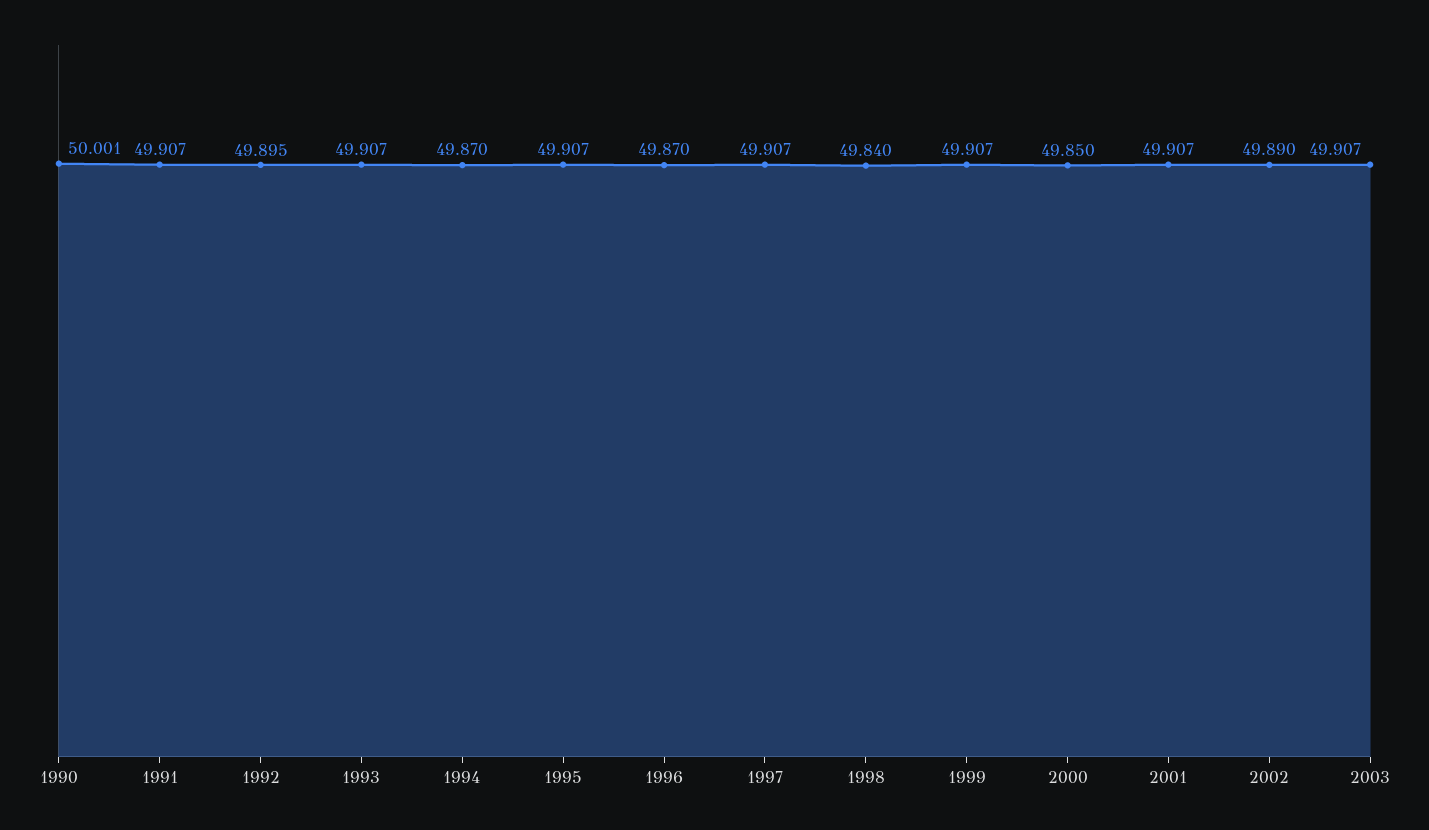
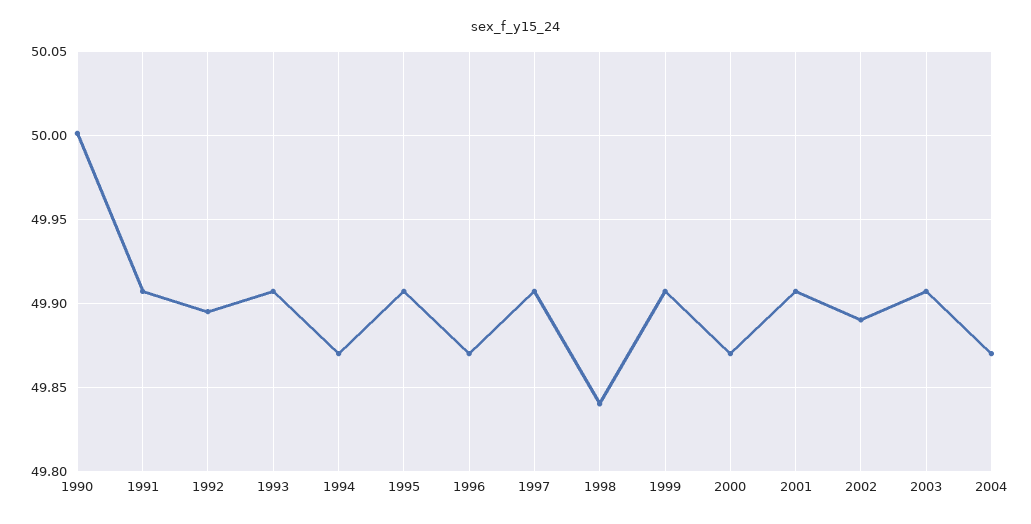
2000: 49.85 -> 49.87
2004: none -> 49.87

